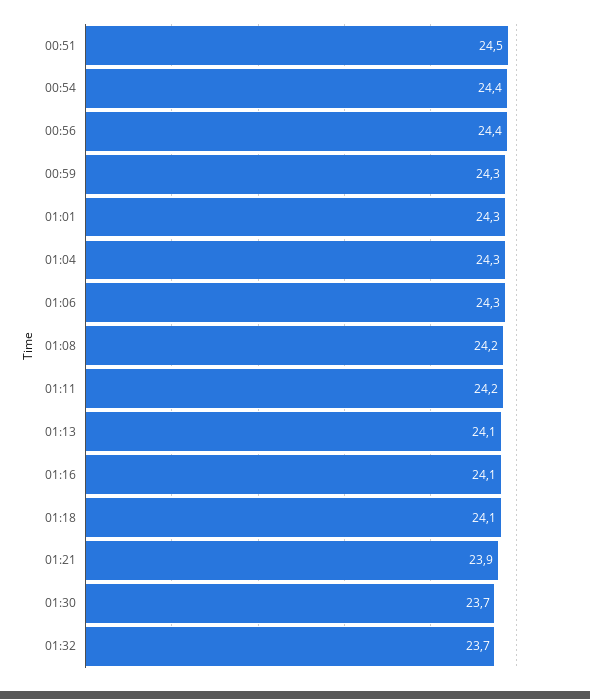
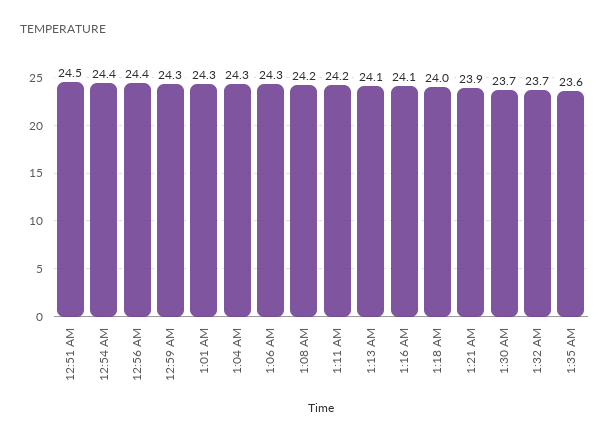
01:18: 24.1 -> 24
1:35 AM: none -> 23.6

